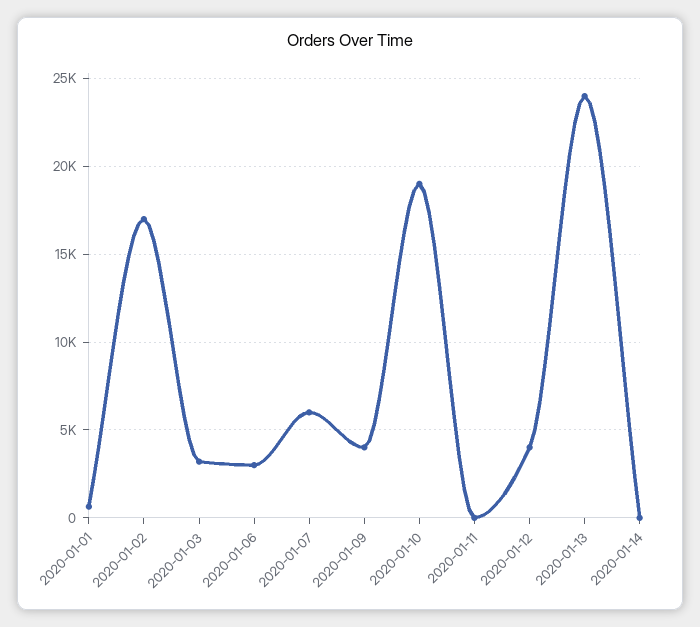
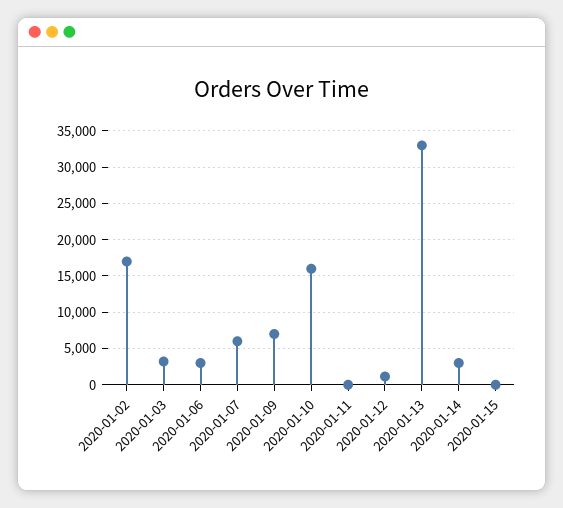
2020-01-01: 500 -> none
2020-01-09: 4000 -> 7000
2020-01-10: 19000 -> 16000
2020-01-12: 4000 -> 1000
2020-01-13: 24000 -> 33000
2020-01-14: 0 -> 3000
2020-01-15: none -> 0

